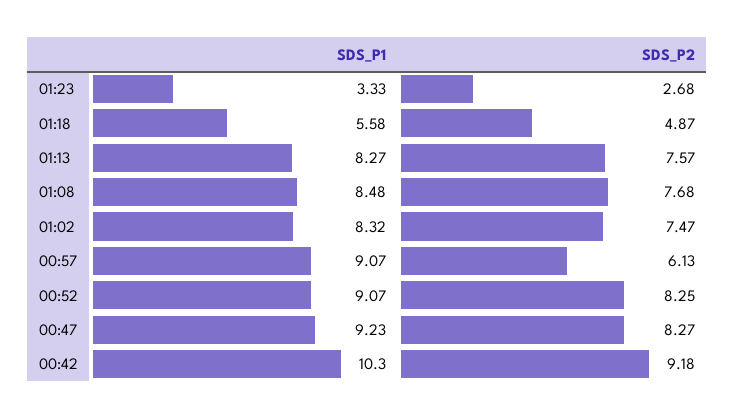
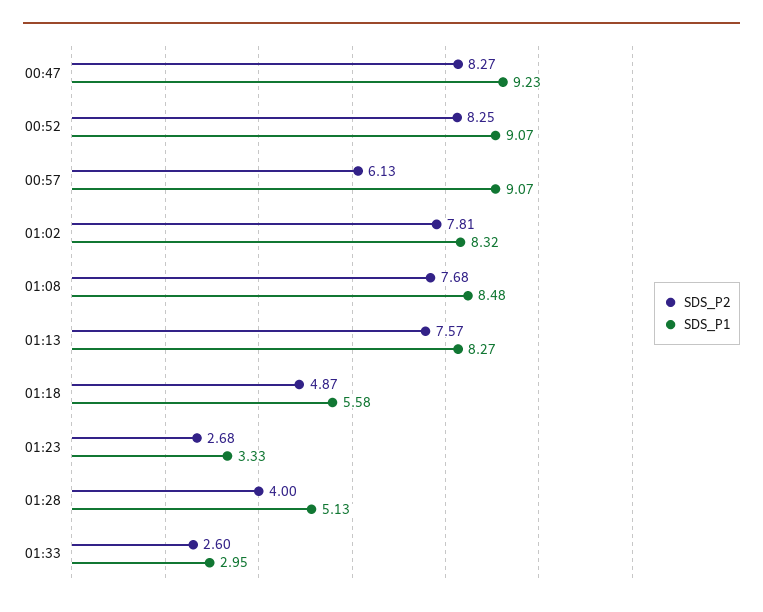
SDS_P2, 01:02: 7.47 -> 7.81
SDS_P1, 00:42: 10.3 -> none
SDS_P2, 00:42: 9.18 -> none
SDS_P2, 01:28: none -> 4
SDS_P1, 01:28: none -> 5.13
SDS_P2, 01:33: none -> 2.6
SDS_P1, 01:33: none -> 2.95

